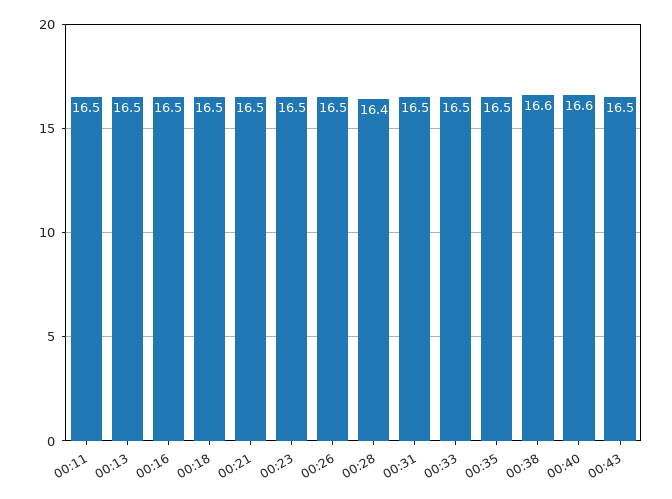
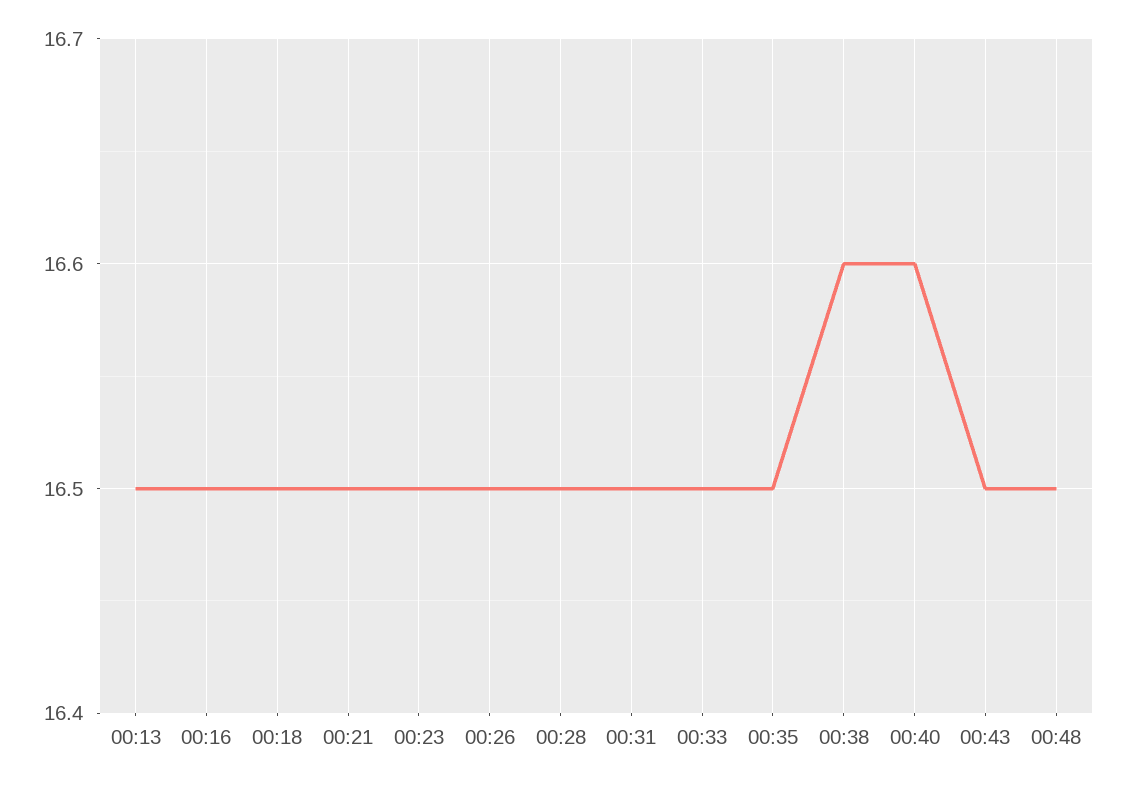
00:11: 16.5 -> none
00:28: 16.4 -> 16.5
00:48: none -> 16.5

